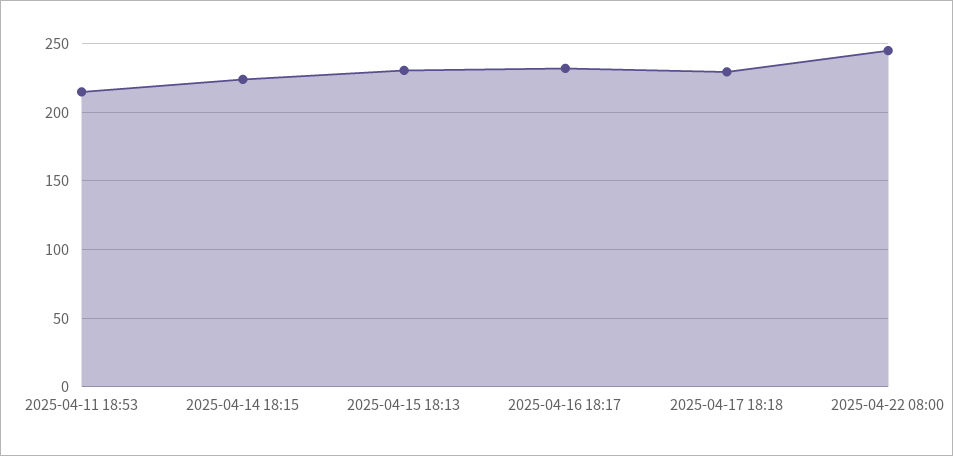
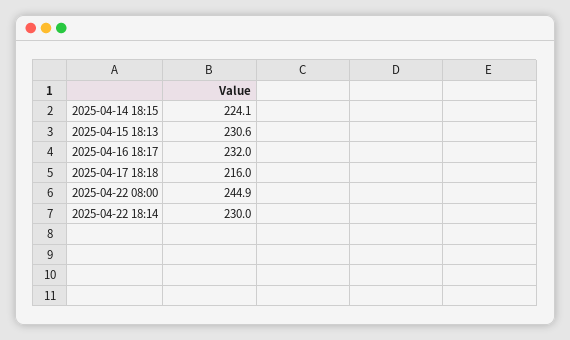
2025-04-11 18:53: 215 -> none
2025-04-17 18:18: 230 -> 216
2025-04-22 18:14: none -> 230

